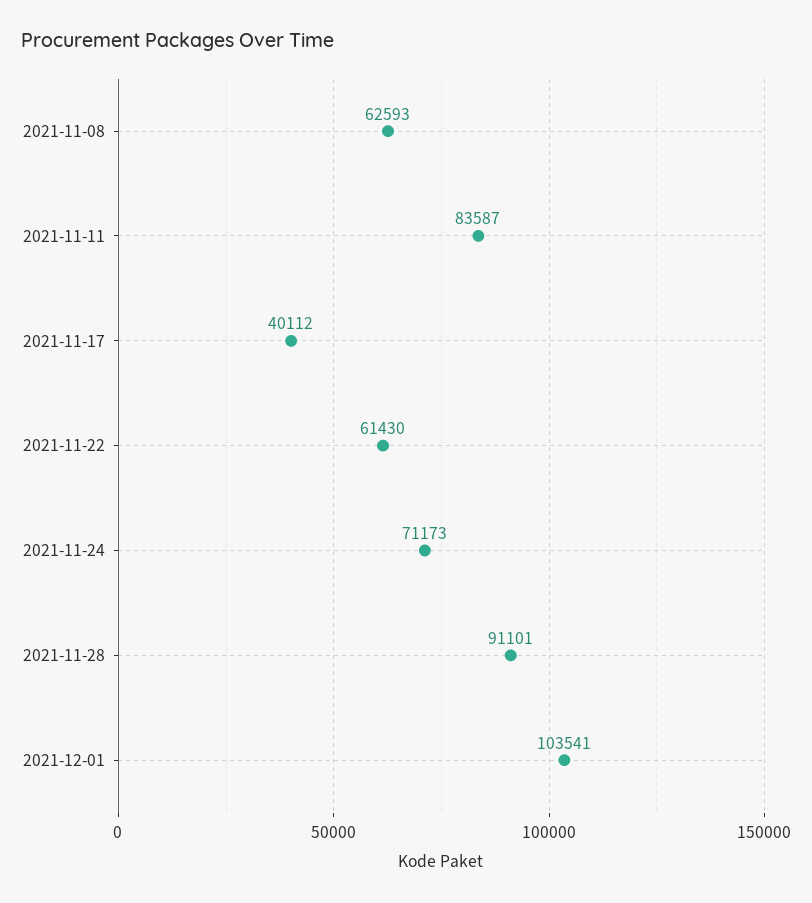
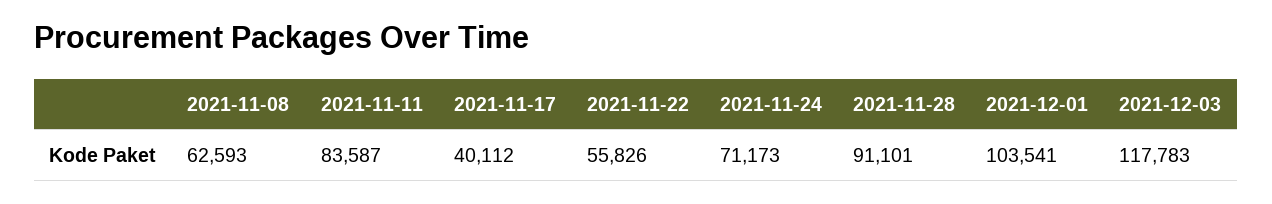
2021-11-22: 61430 -> 55826
2021-12-03: none -> 117783

